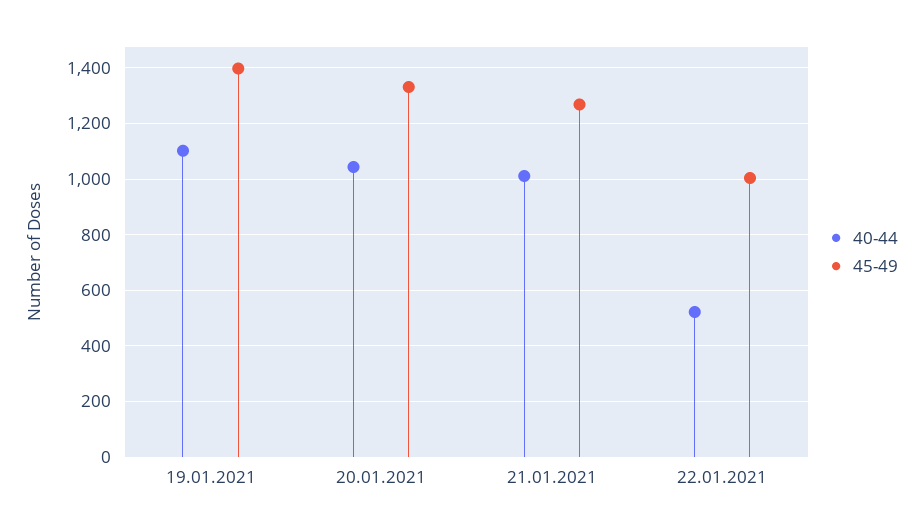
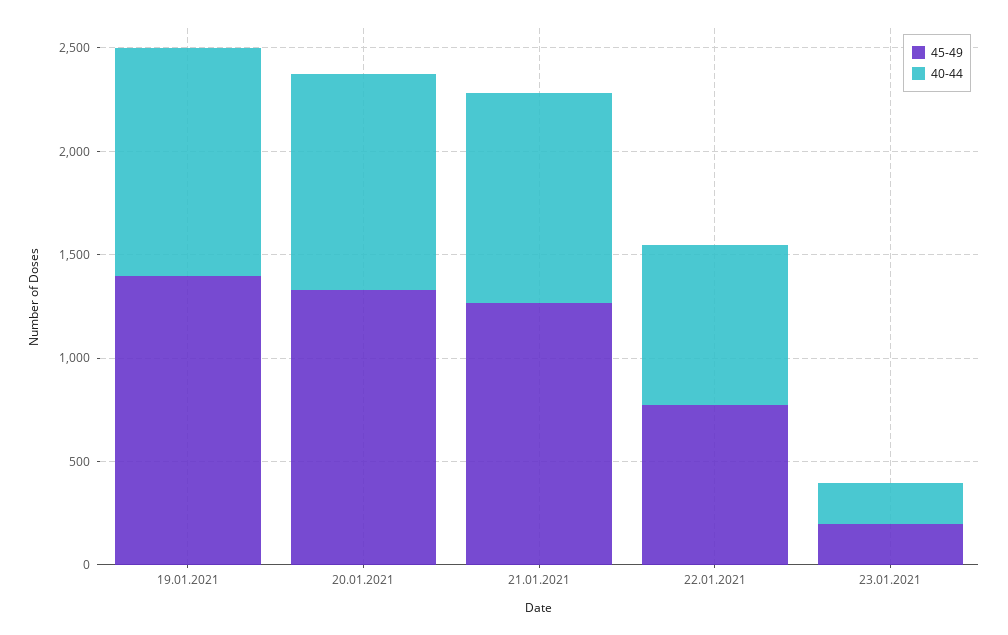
40-44, 22.01.2021: 525 -> 800
45-49, 22.01.2021: 1000 -> 800
45-49, 23.01.2021: none -> 200
40-44, 23.01.2021: none -> 200

